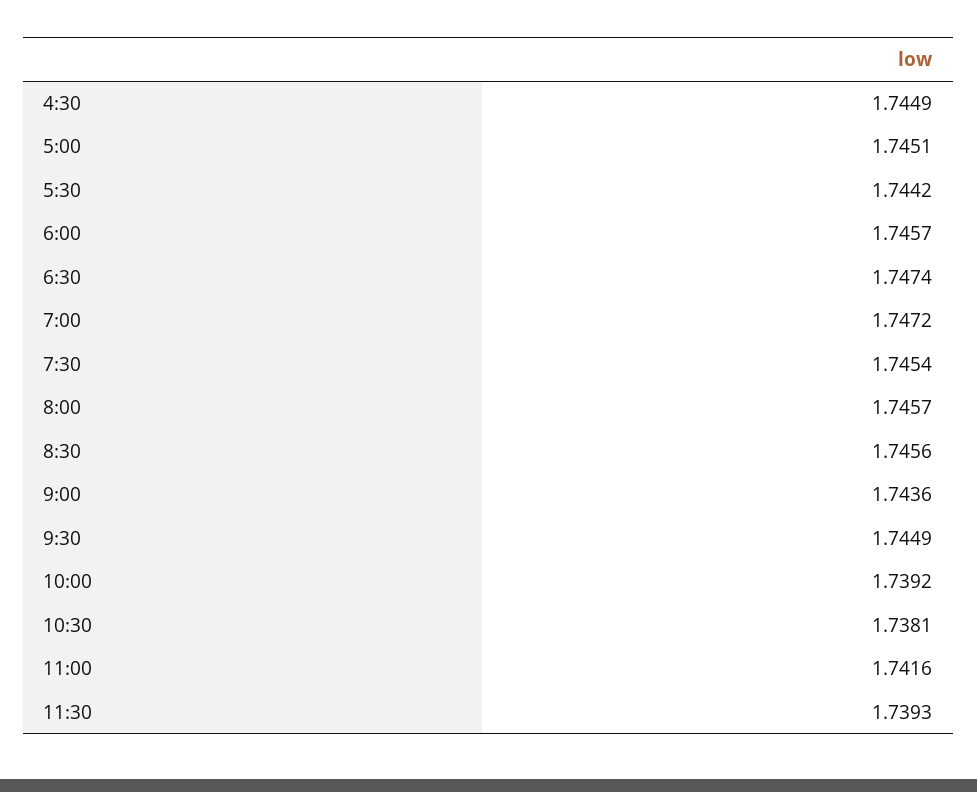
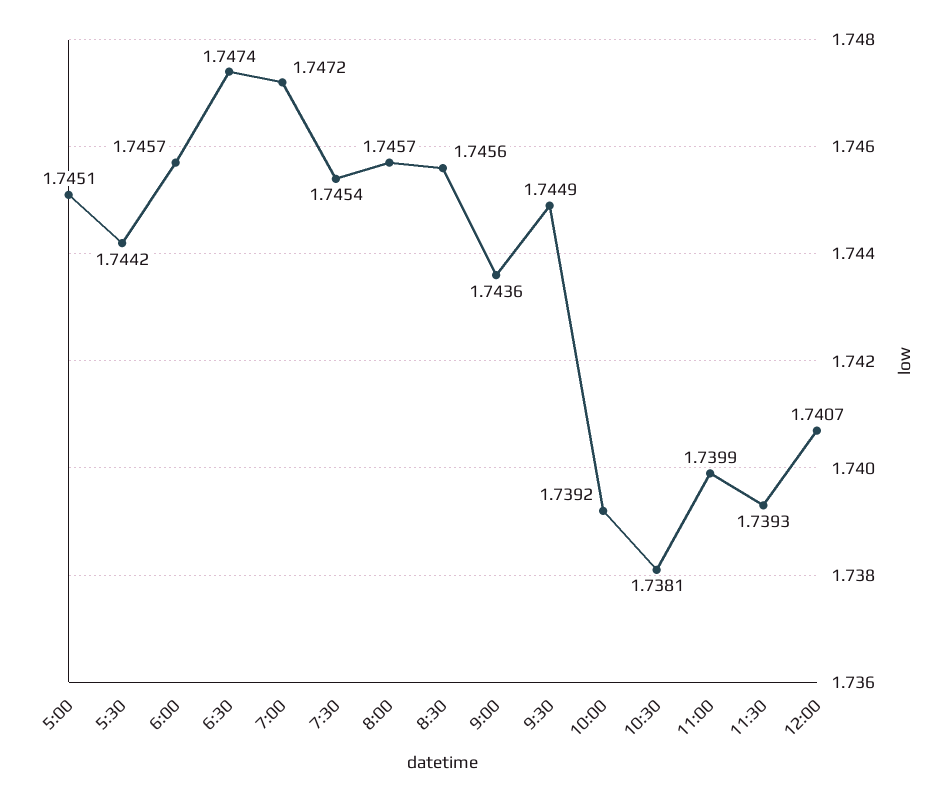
4:30: 1.7449 -> none
11:00: 1.7416 -> 1.7399
12:00: none -> 1.7407

